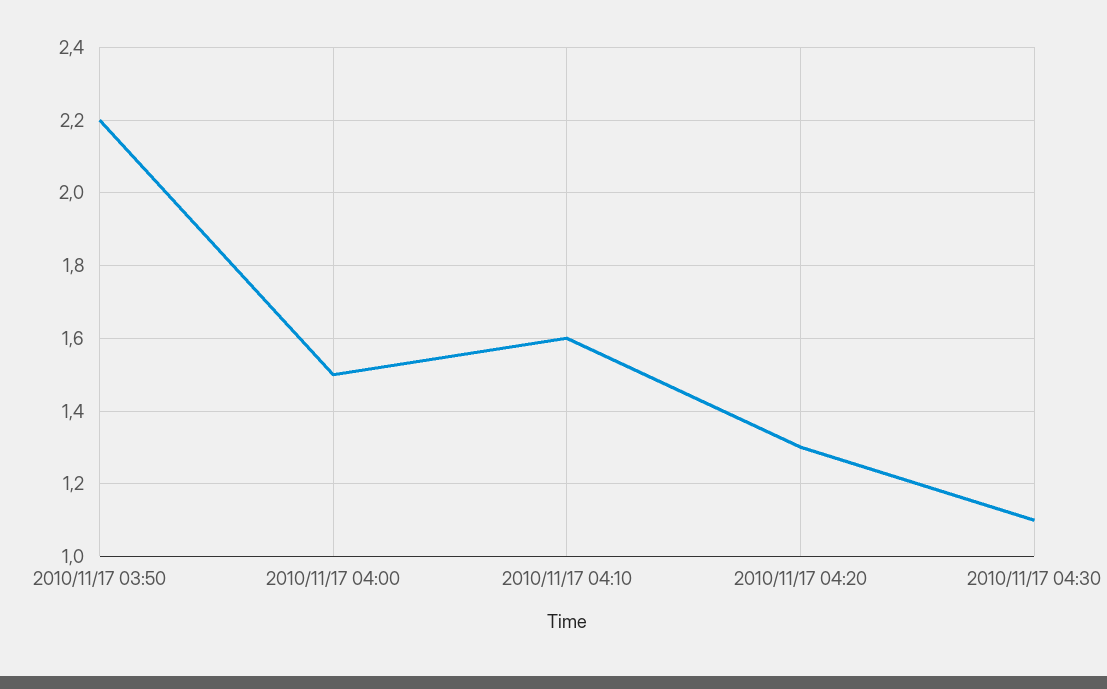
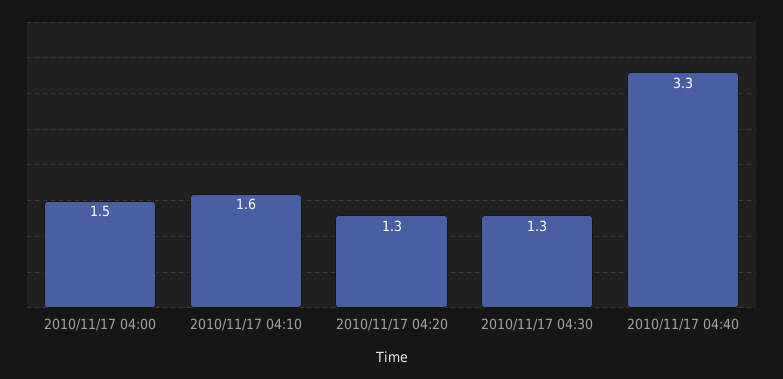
2010/11/17 03:50: 2.2 -> none
2010/11/17 04:30: 1.1 -> 1.3
2010/11/17 04:40: none -> 3.3

